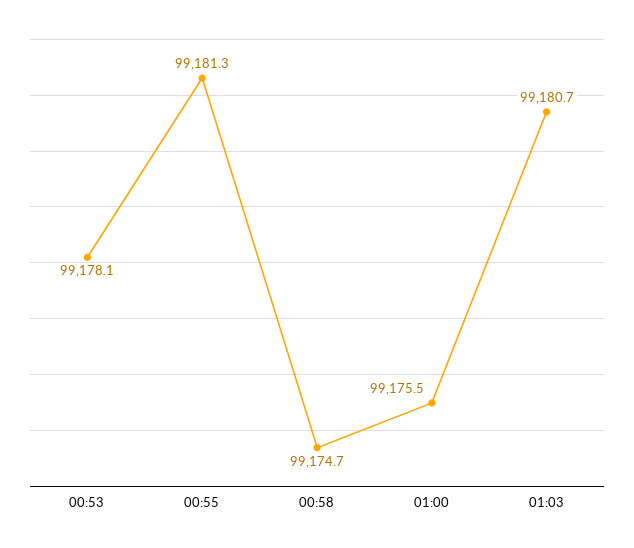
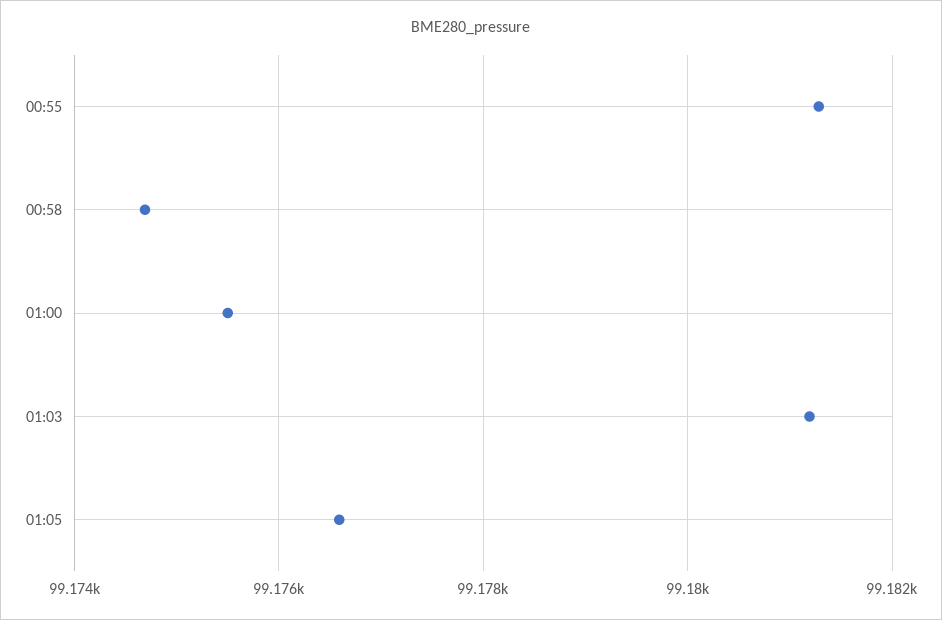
00:53: 99178.1 -> none
01:03: 99180.7 -> 99181.2
01:05: none -> 99176.6

